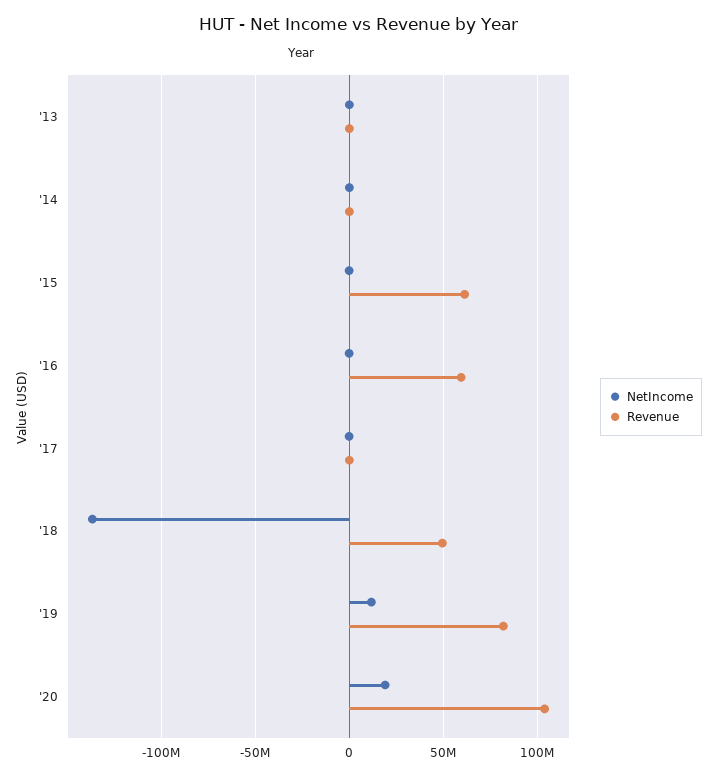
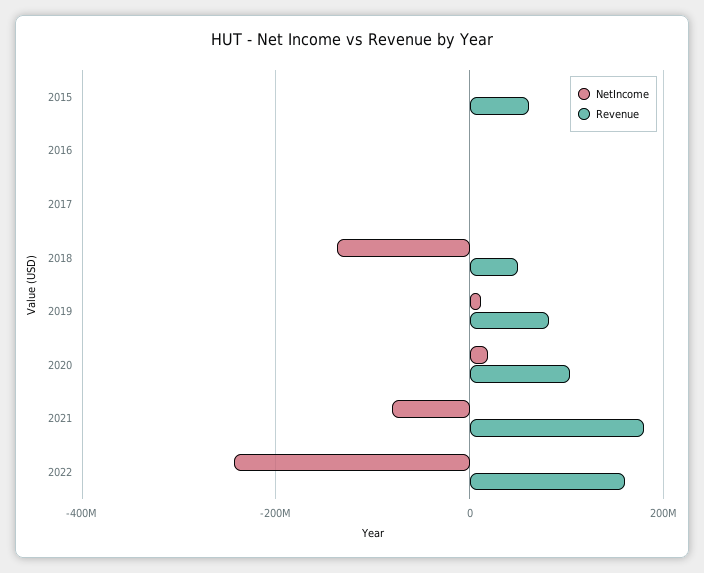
NetIncome, '13: 0 -> none
Revenue, '13: 0 -> none
NetIncome, '14: 0 -> none
Revenue, '14: 0 -> none
Revenue, '16: 60000000 -> 0
NetIncome, 2021: none -> -80000000
Revenue, 2021: none -> 180000000
NetIncome, 2022: none -> -240000000
Revenue, 2022: none -> 160000000

